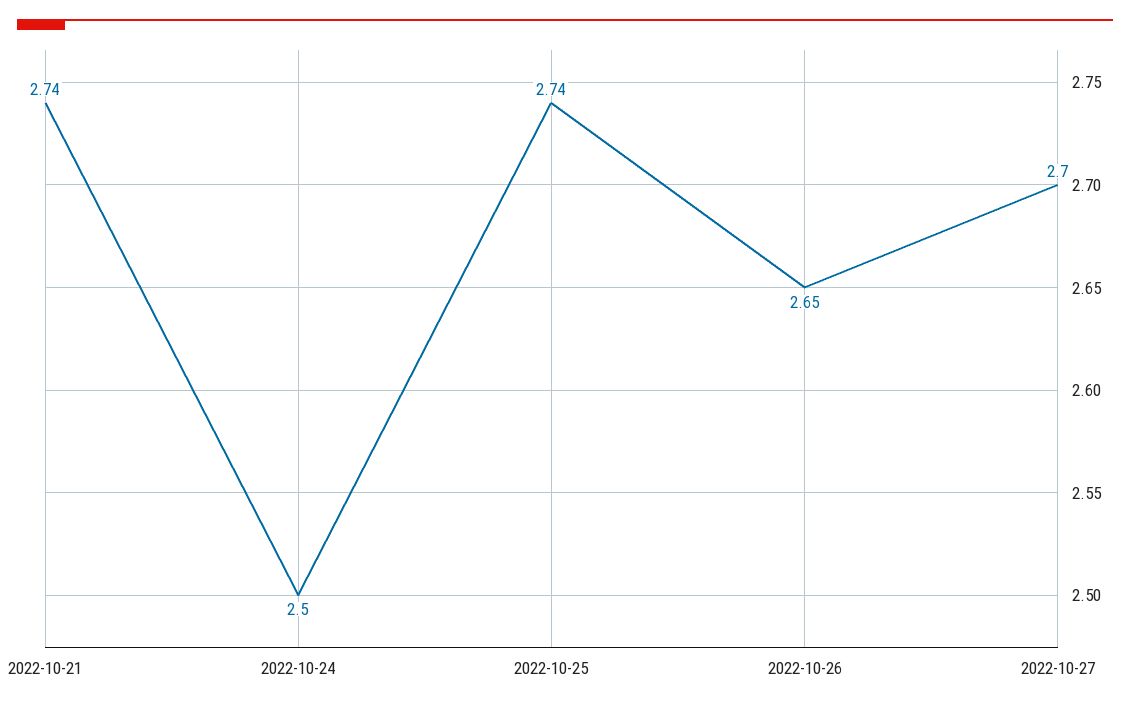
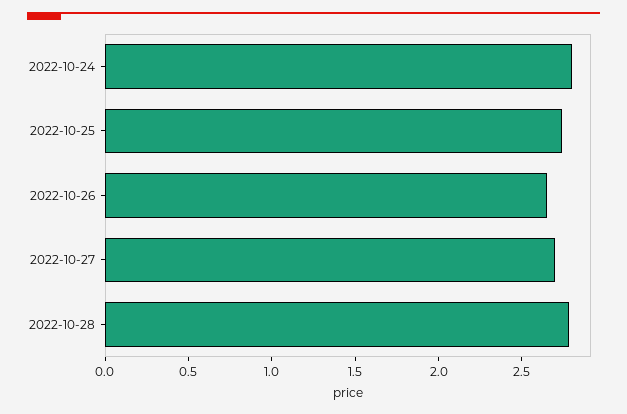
2022-10-21: 2.74 -> none
2022-10-24: 2.5 -> 2.8
2022-10-28: none -> 2.8

